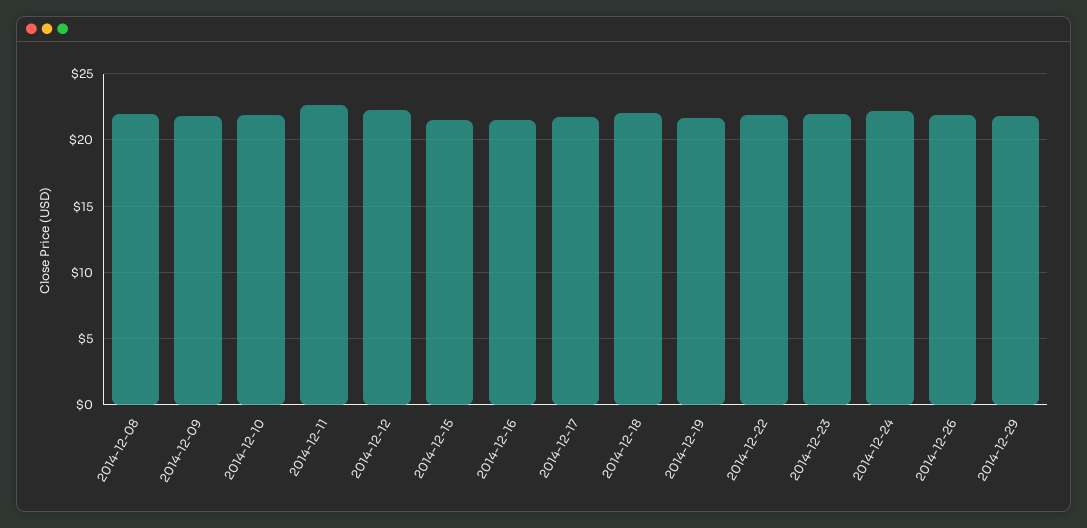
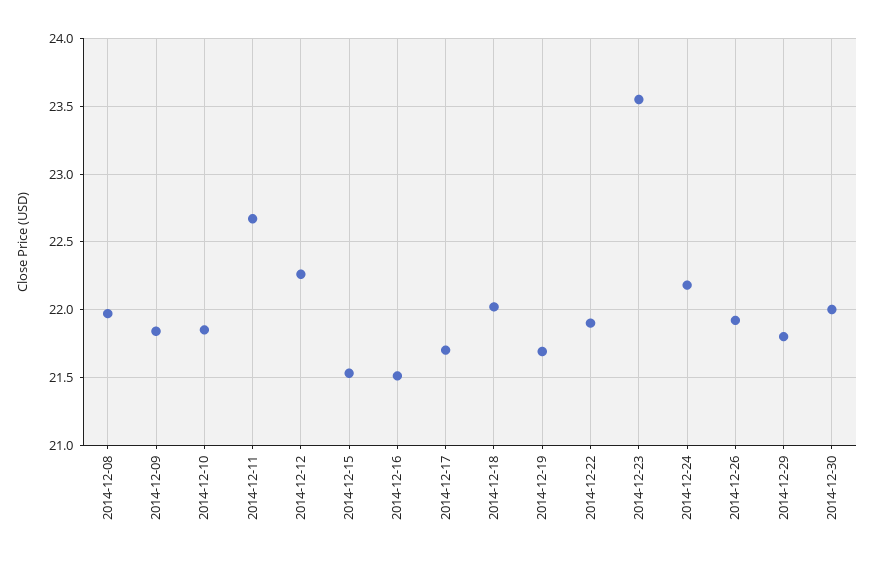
2014-12-23: 22 -> 23.55
2014-12-30: none -> 22

